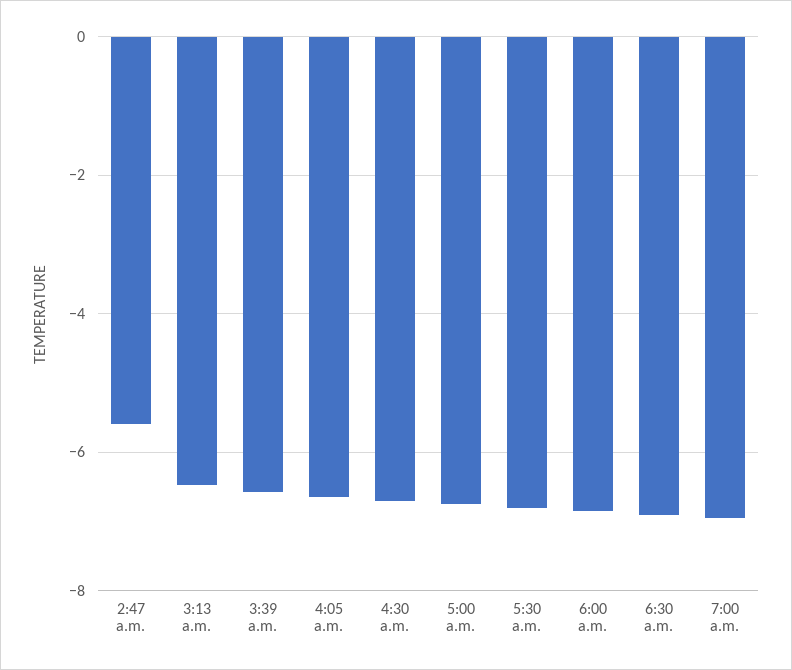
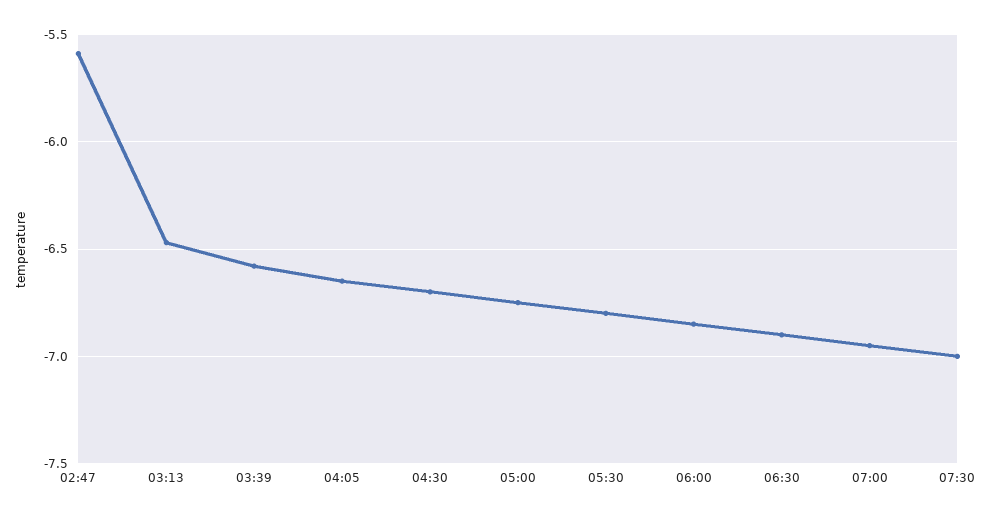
07:30: none -> -7

